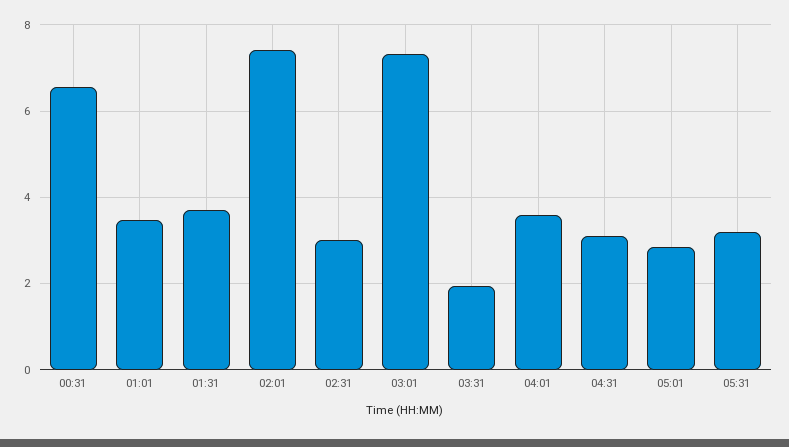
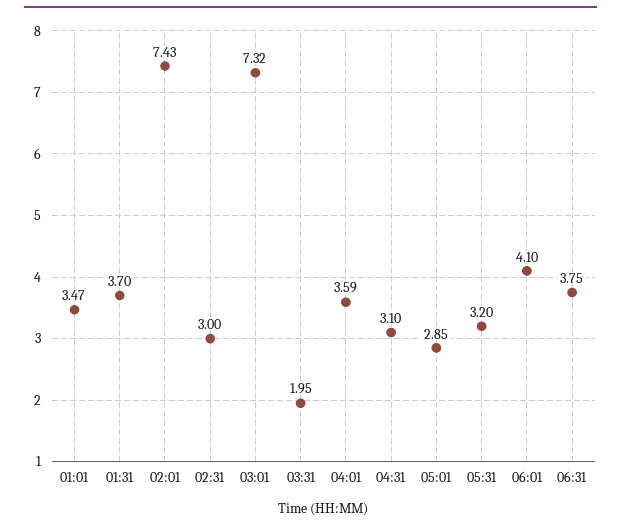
00:31: 6.6 -> none
06:01: none -> 4.1
06:31: none -> 3.75

